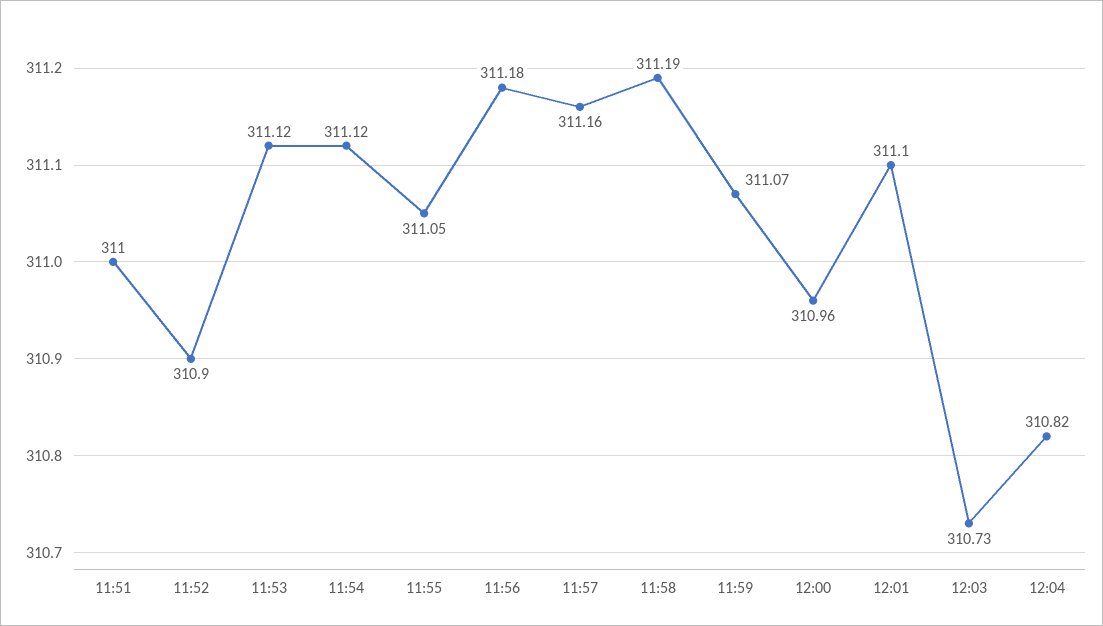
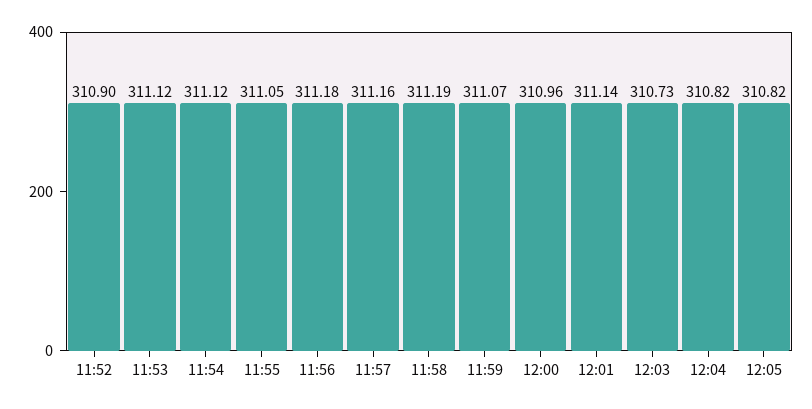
11:51: 311 -> none
12:01: 311.1 -> 311.14
12:05: none -> 310.82

